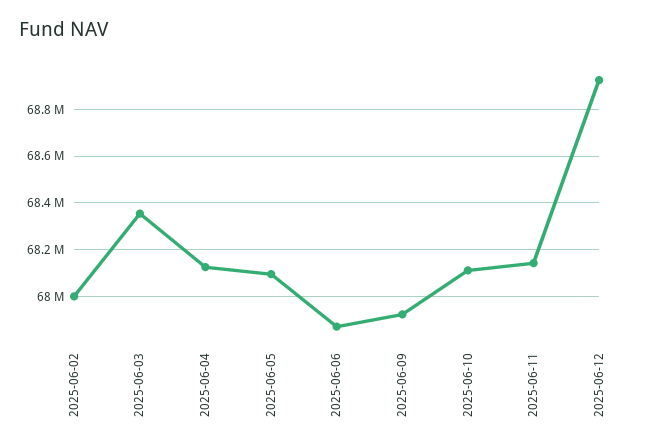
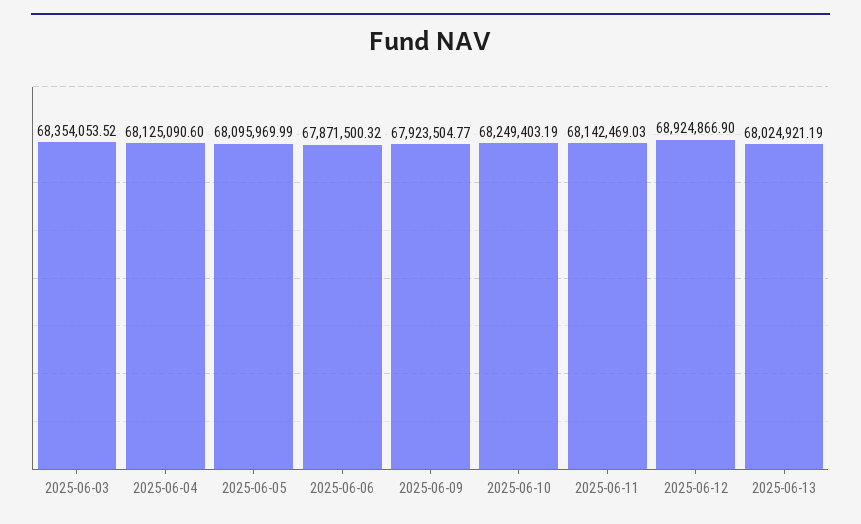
2025-06-02: 68000000 -> none
2025-06-10: 68100000 -> 68249403.19
2025-06-13: none -> 68024921.19

